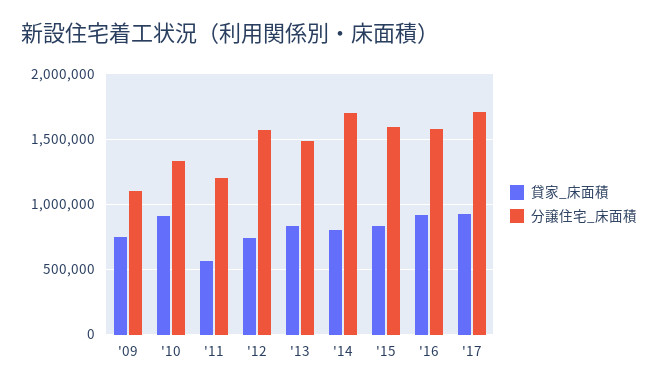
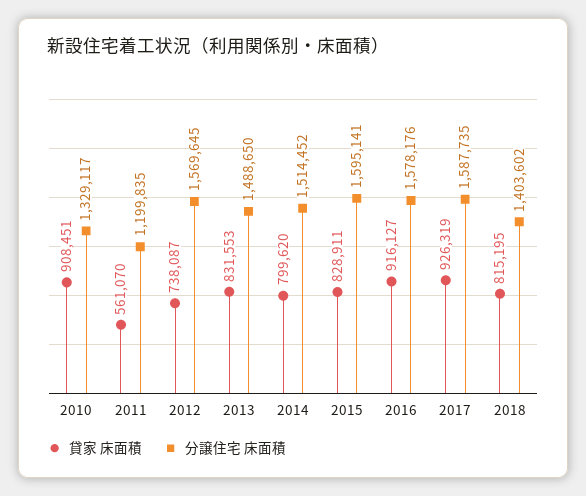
貸家_床面積, '09: 750000 -> none
分譲住宅_床面積, '09: 1100000 -> none
分譲住宅_床面積, '14: 1700000 -> 1514452
分譲住宅_床面積, '17: 1700000 -> 1587735
貸家_床面積, 2018: none -> 815195
分譲住宅_床面積, 2018: none -> 1403602

